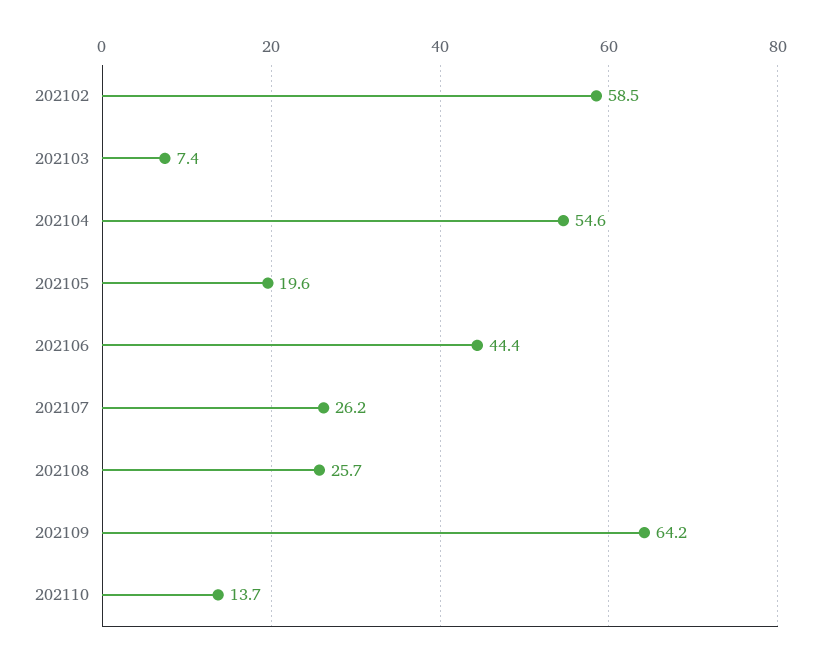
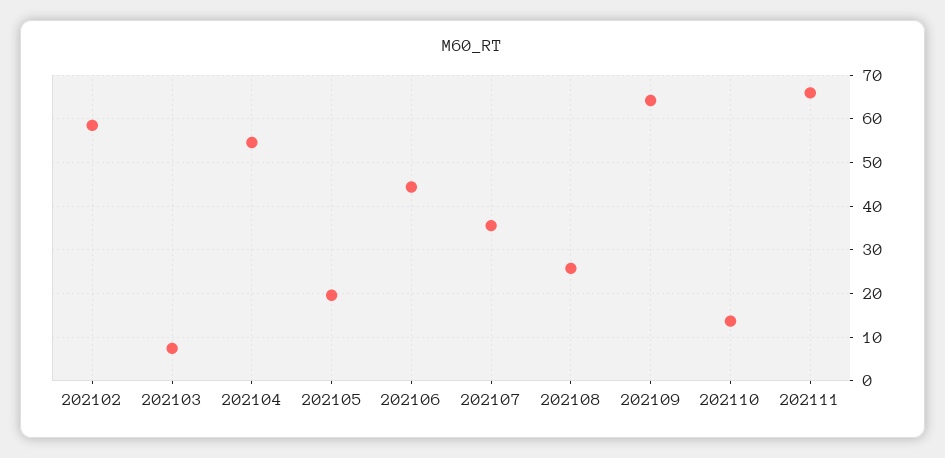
202107: 26.2 -> 36
202111: none -> 66

